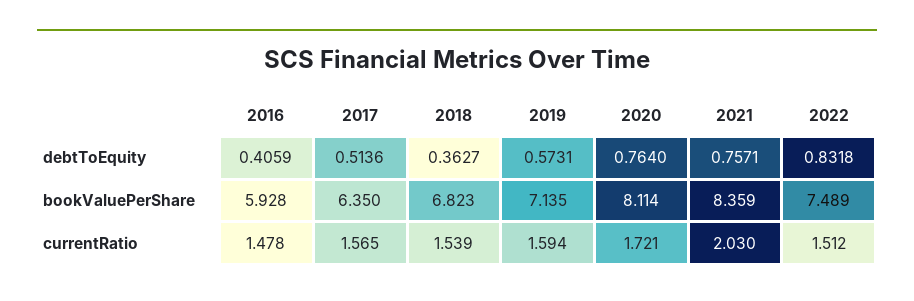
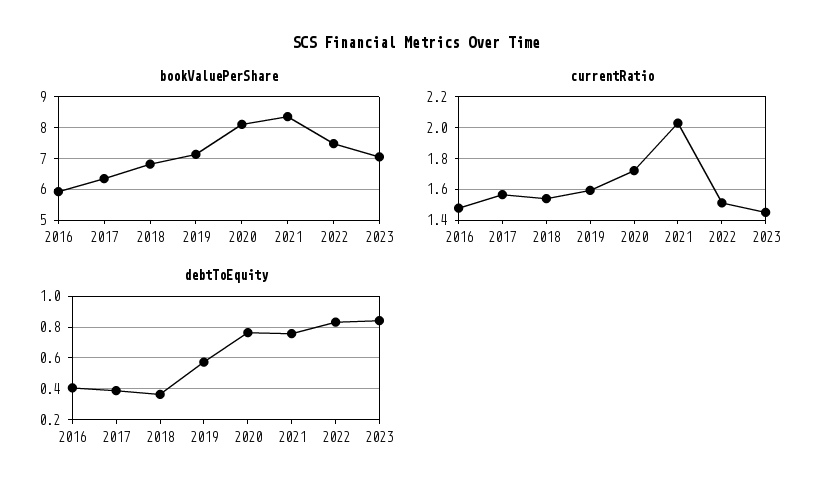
debtToEquity, 2017: 0.5136 -> 0.4
bookValuePerShare, 2023: none -> 7
currentRatio, 2023: none -> 1.45
debtToEquity, 2023: none -> 0.85

